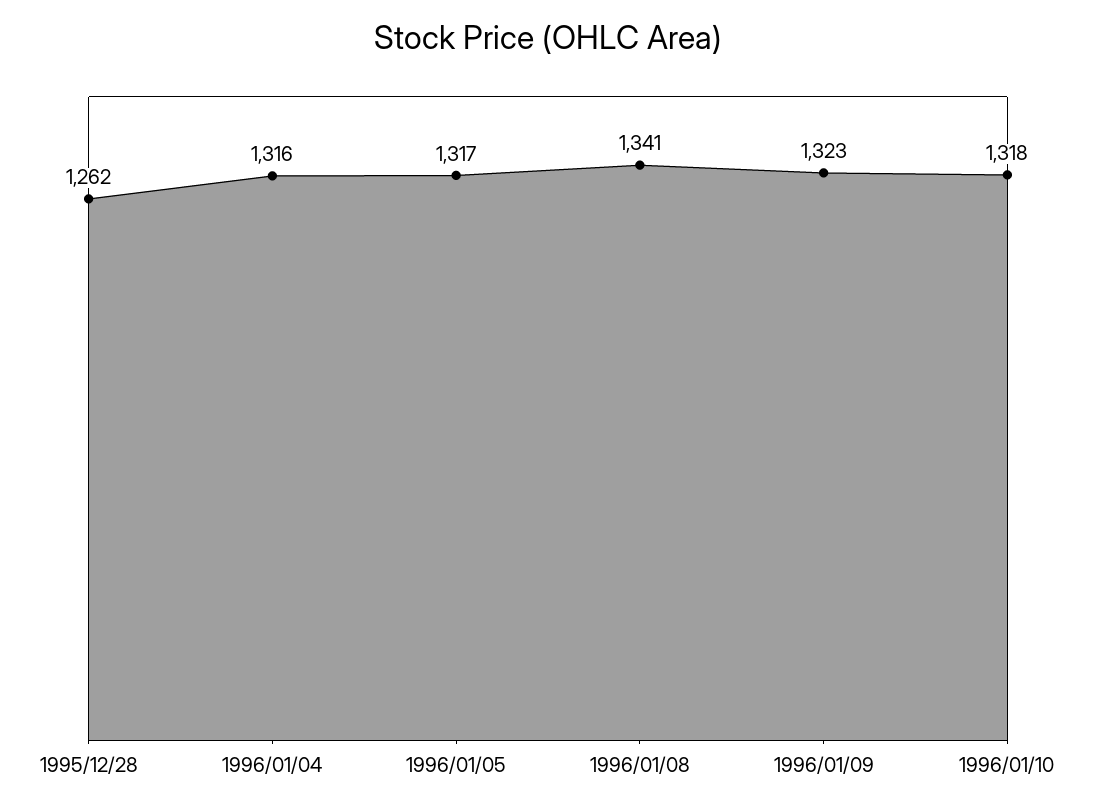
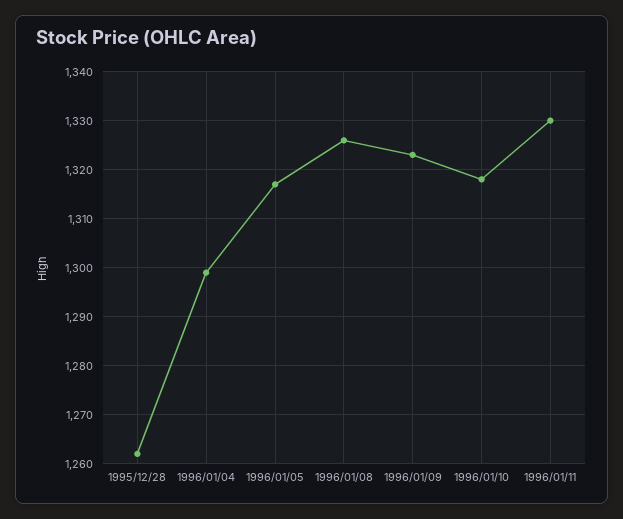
1996/01/04: 1316 -> 1300
1996/01/08: 1341 -> 1325
1996/01/11: none -> 1330

